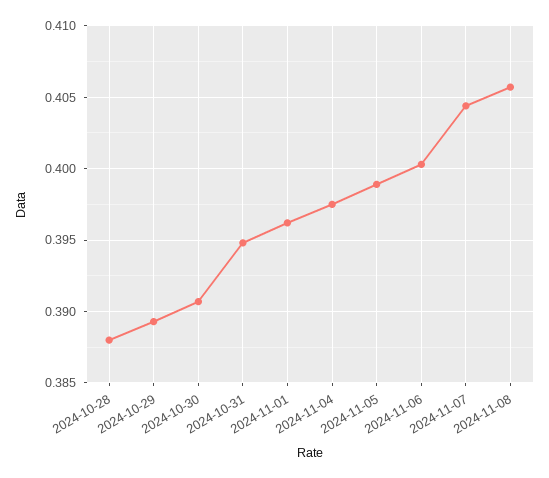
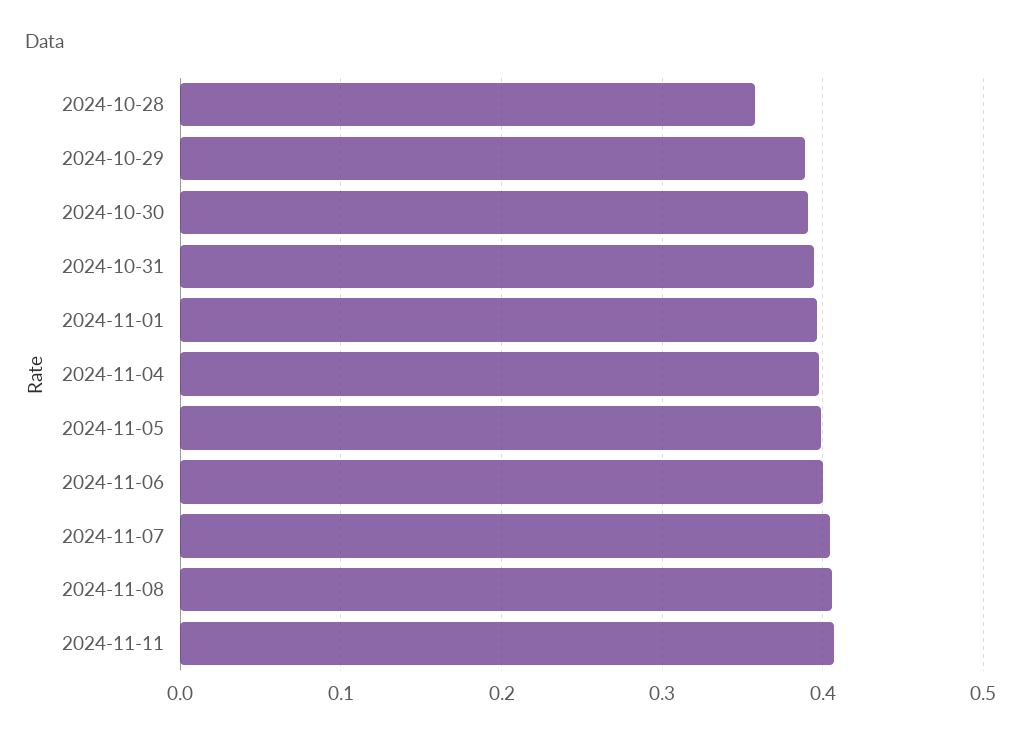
2024-10-28: 0.388 -> 0.36
2024-11-11: none -> 0.41

